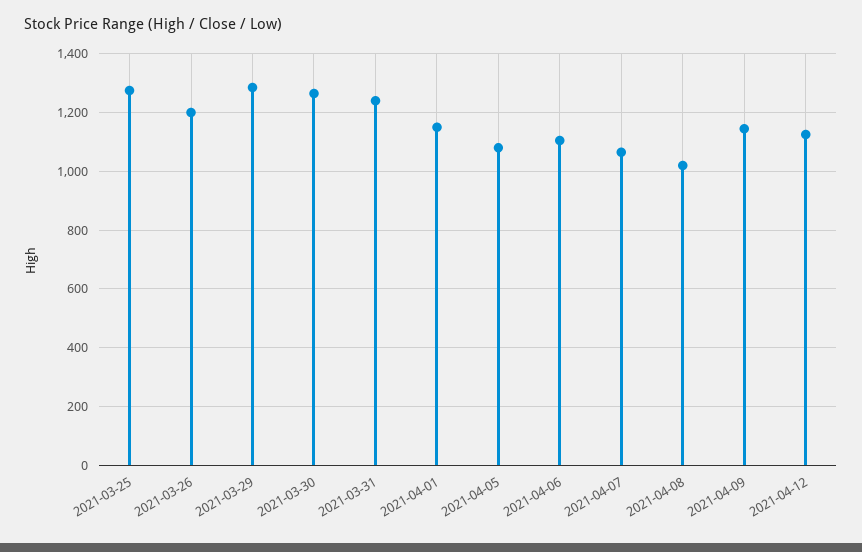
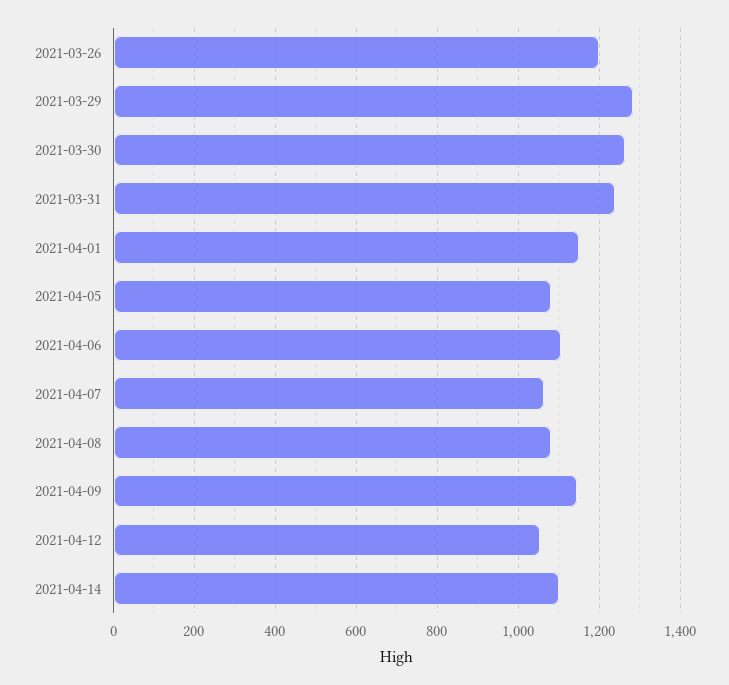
2021-03-25: 1275 -> none
2021-04-08: 1025 -> 1080
2021-04-12: 1125 -> 1060
2021-04-14: none -> 1100

